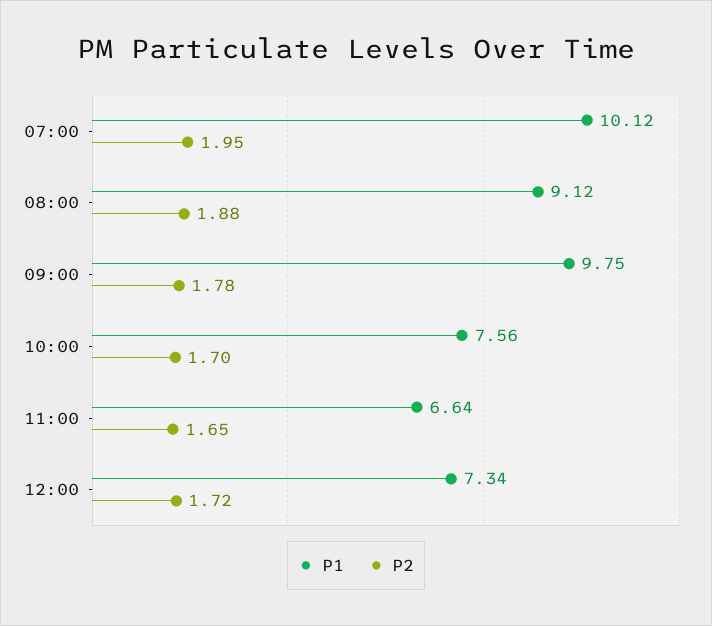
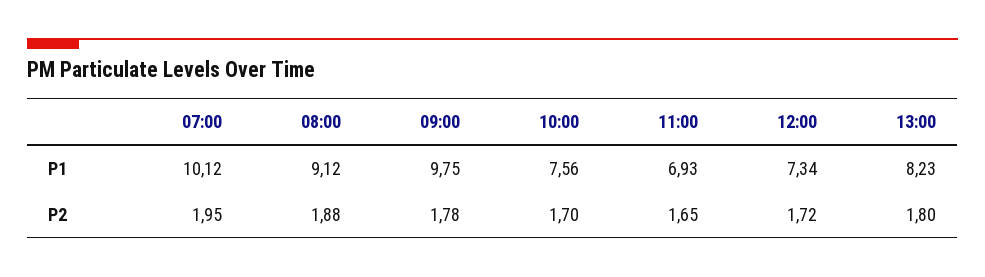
P1, 11:00: 6.64 -> 6.93
P1, 13:00: none -> 8.23
P2, 13:00: none -> 1.8

